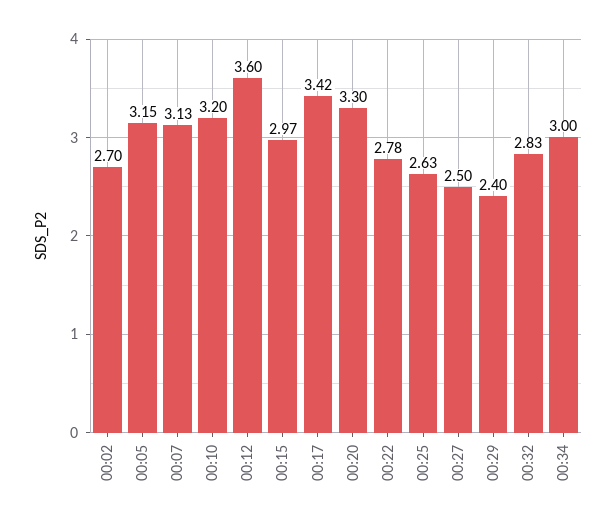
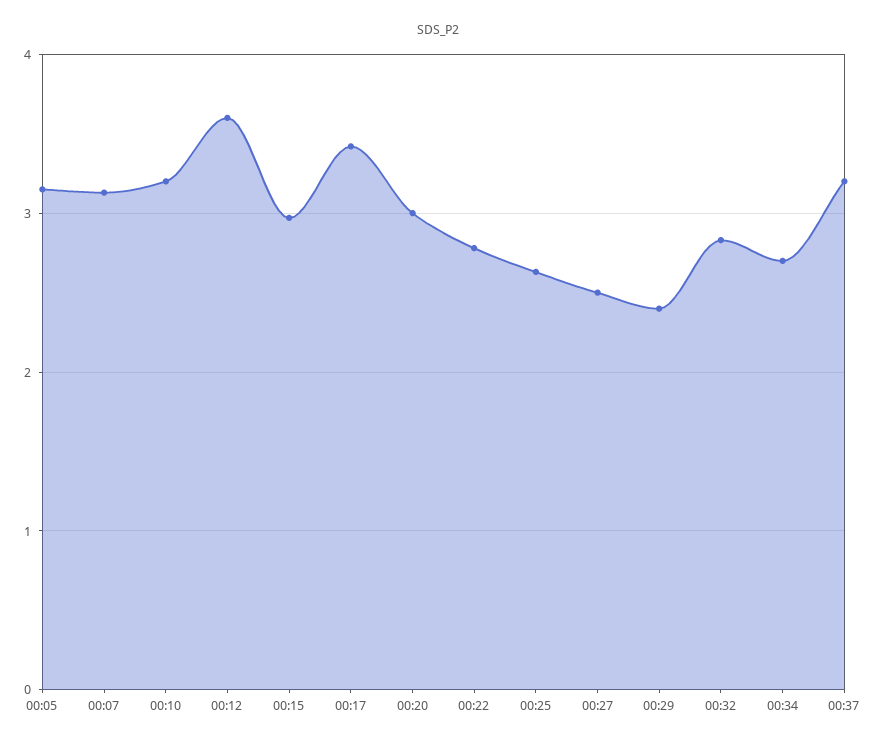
00:02: 2.7 -> none
00:20: 3.3 -> 3
00:34: 3 -> 2.7
00:37: none -> 3.2

